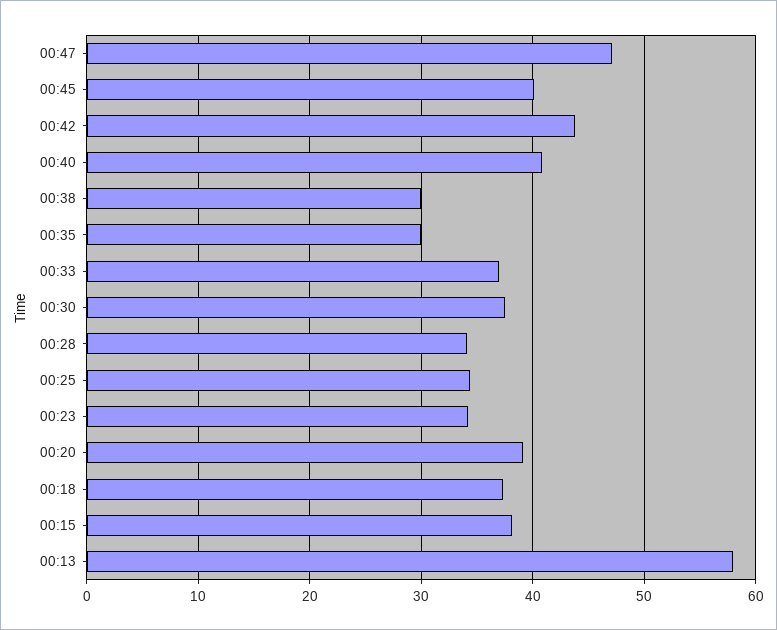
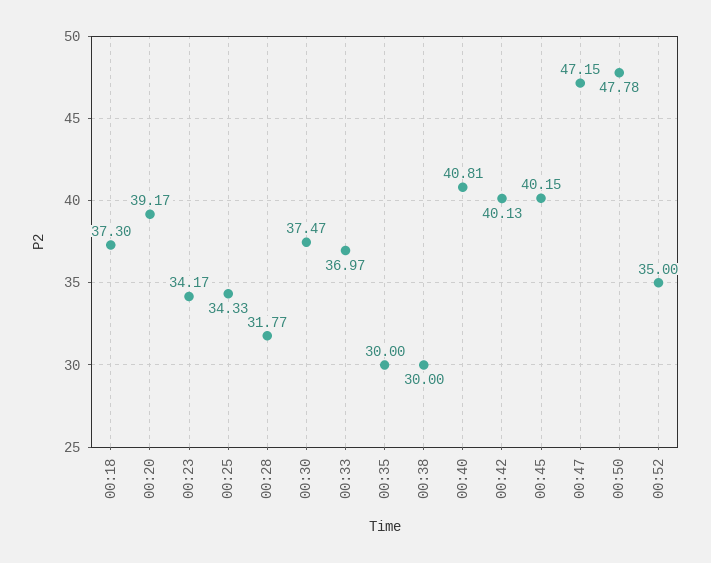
00:42: 44 -> 40.13
00:28: 34 -> 31.77
00:15: 38 -> none
00:13: 58 -> none
00:50: none -> 47.78
00:52: none -> 35

